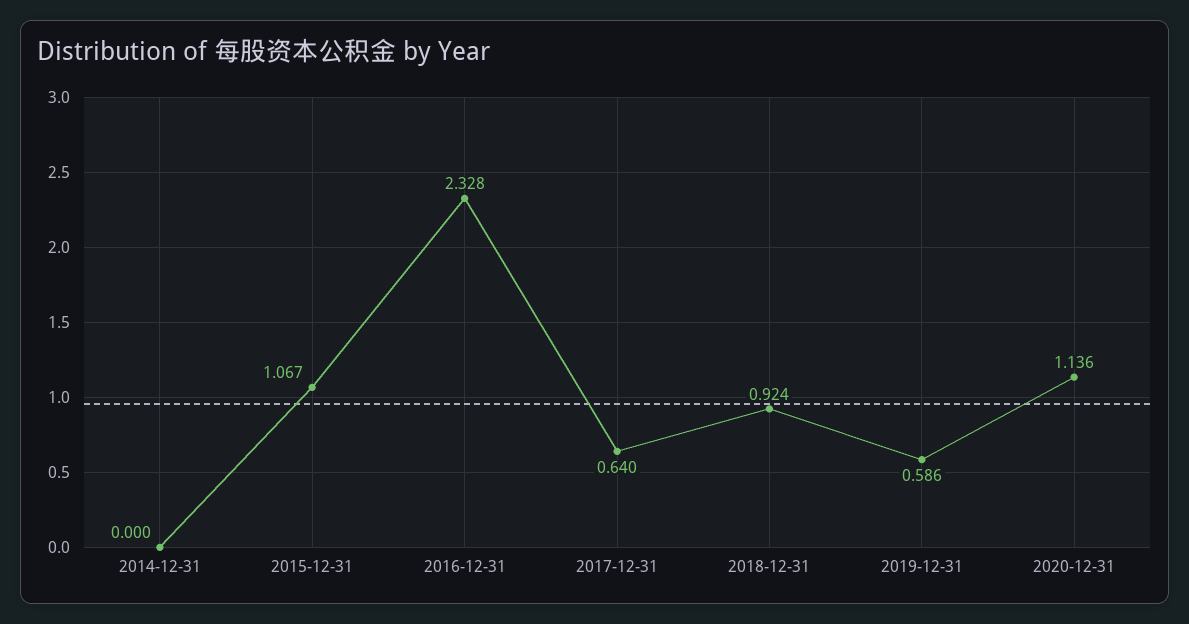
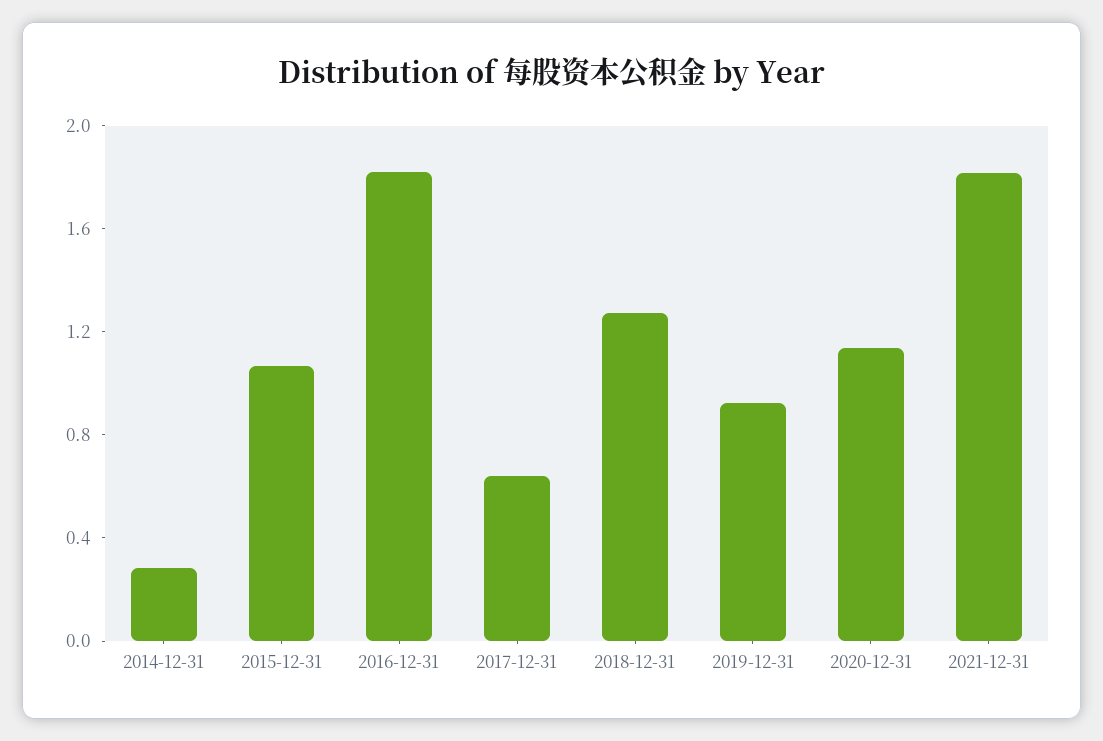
2014-12-31: 0 -> 0.3
2016-12-31: 2.328 -> 1.8
2018-12-31: 0.924 -> 1.3
2019-12-31: 0.586 -> 0.9
2021-12-31: none -> 1.8

